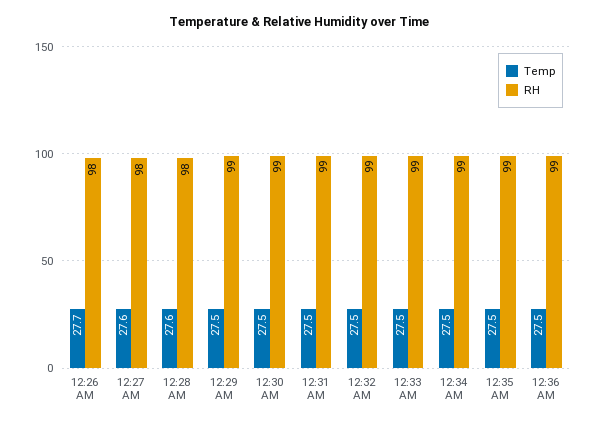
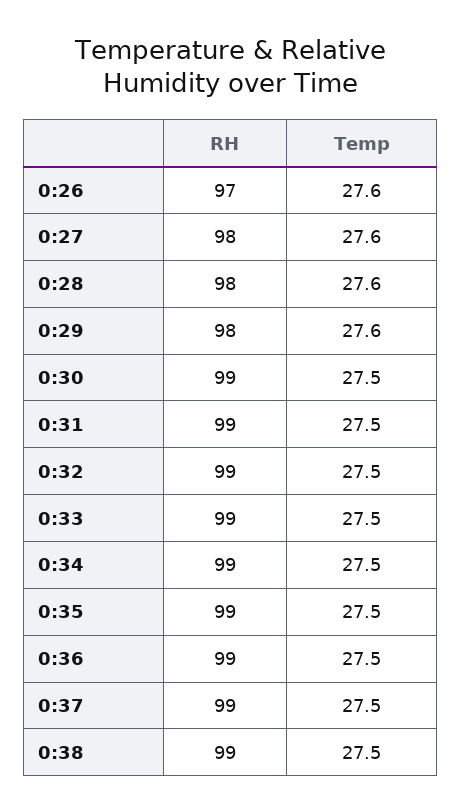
Temp, 12:26 AM: 27.7 -> 27.6
RH, 12:26 AM: 98 -> 97
Temp, 12:29 AM: 27.5 -> 27.6
RH, 12:29 AM: 99 -> 98
RH, 0:37: none -> 99
Temp, 0:37: none -> 27.5
RH, 0:38: none -> 99
Temp, 0:38: none -> 27.5

